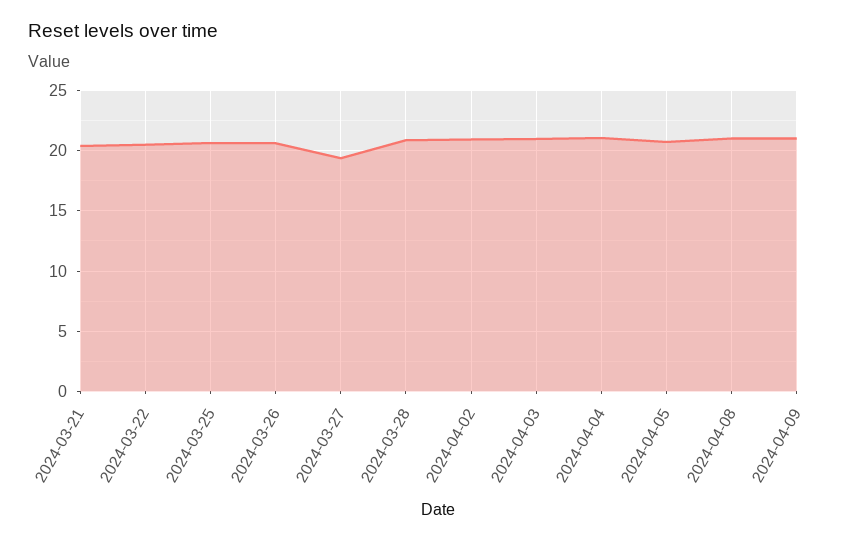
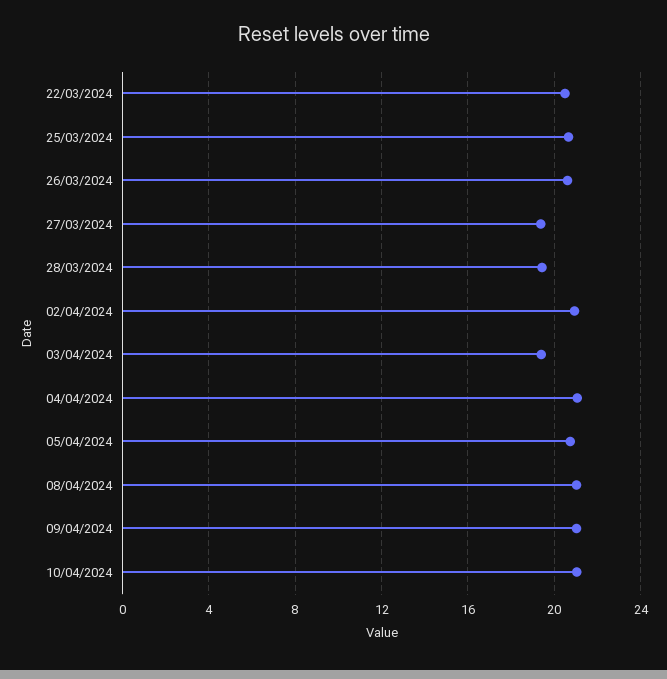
2024-03-21: 20.5 -> none
2024-03-28: 21 -> 19.5
2024-04-03: 21 -> 19.5
10/04/2024: none -> 21

